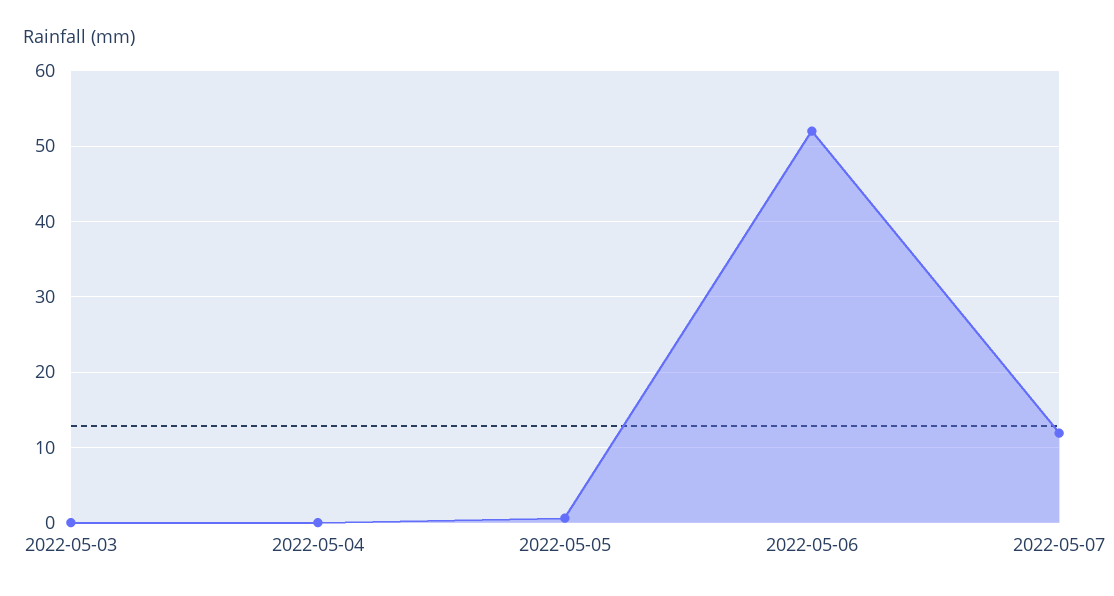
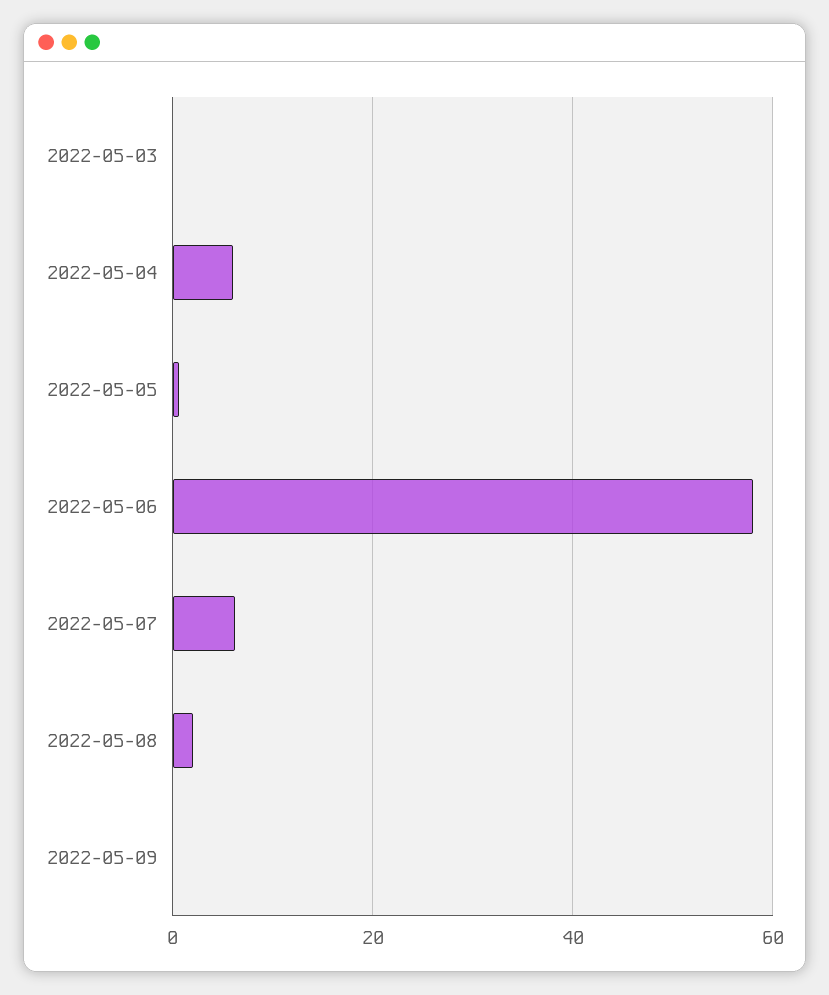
2022-05-04: 0 -> 6
2022-05-06: 52 -> 58
2022-05-07: 12 -> 6
2022-05-08: none -> 2
2022-05-09: none -> 0

